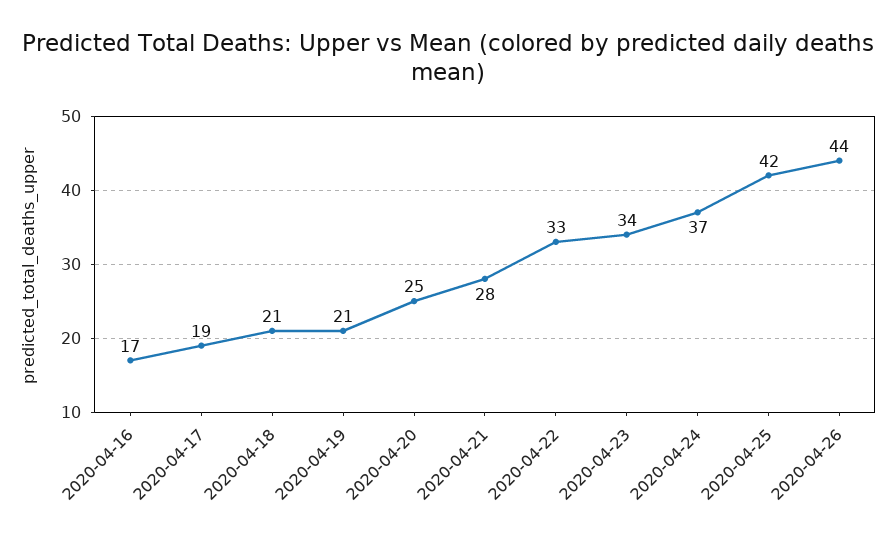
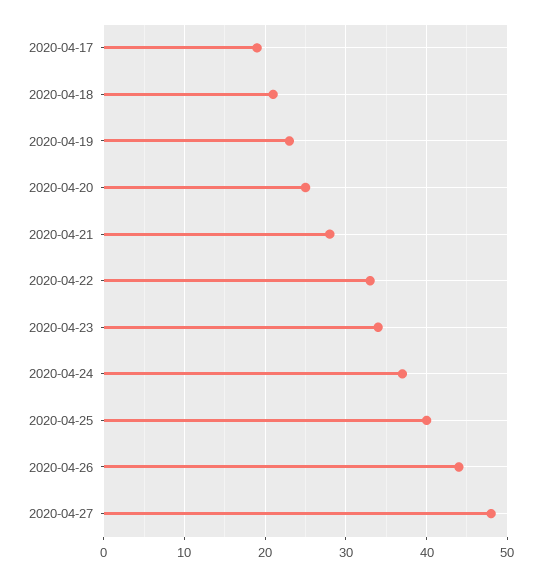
2020-04-16: 17 -> none
2020-04-19: 21 -> 23
2020-04-25: 42 -> 40
2020-04-27: none -> 48

